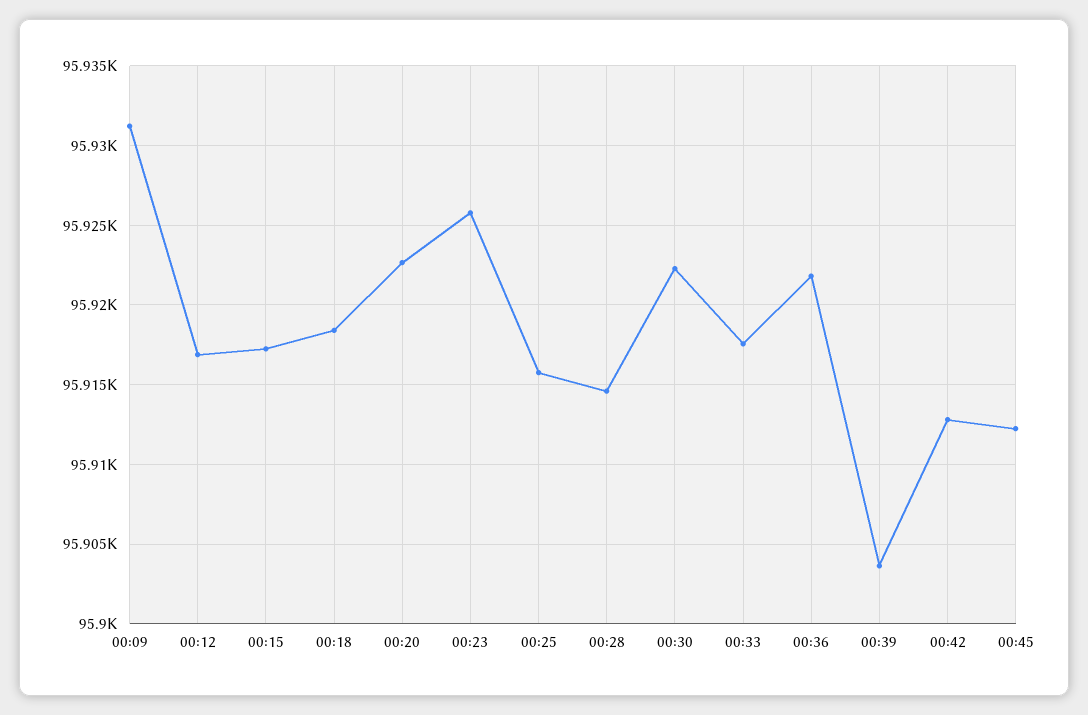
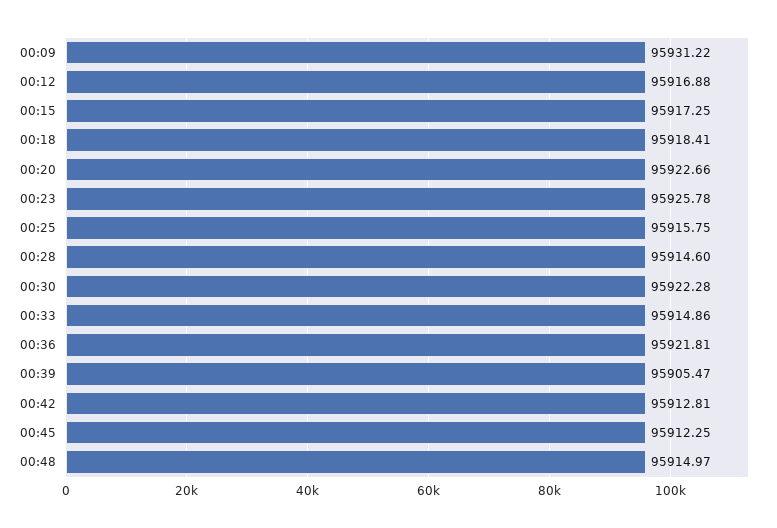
00:33: 95917.5 -> 95914.86
00:39: 95903.5 -> 95905.47
00:48: none -> 95914.97

